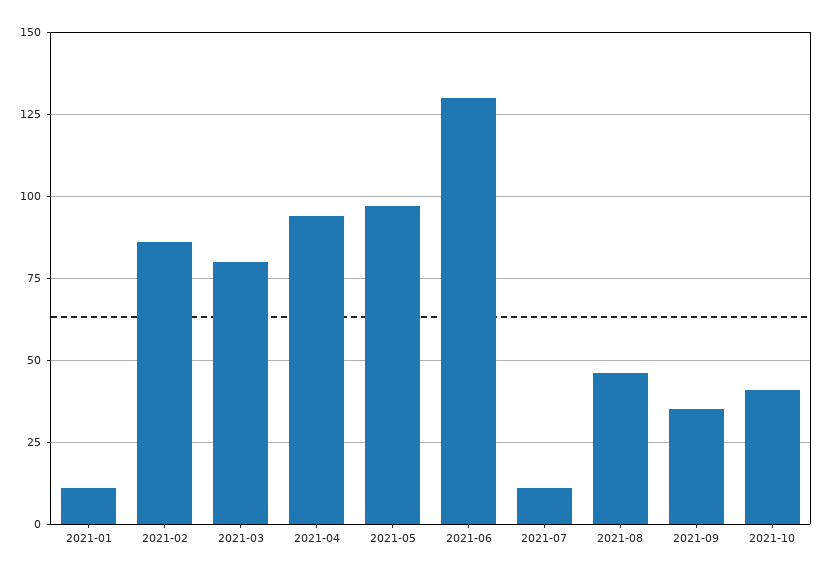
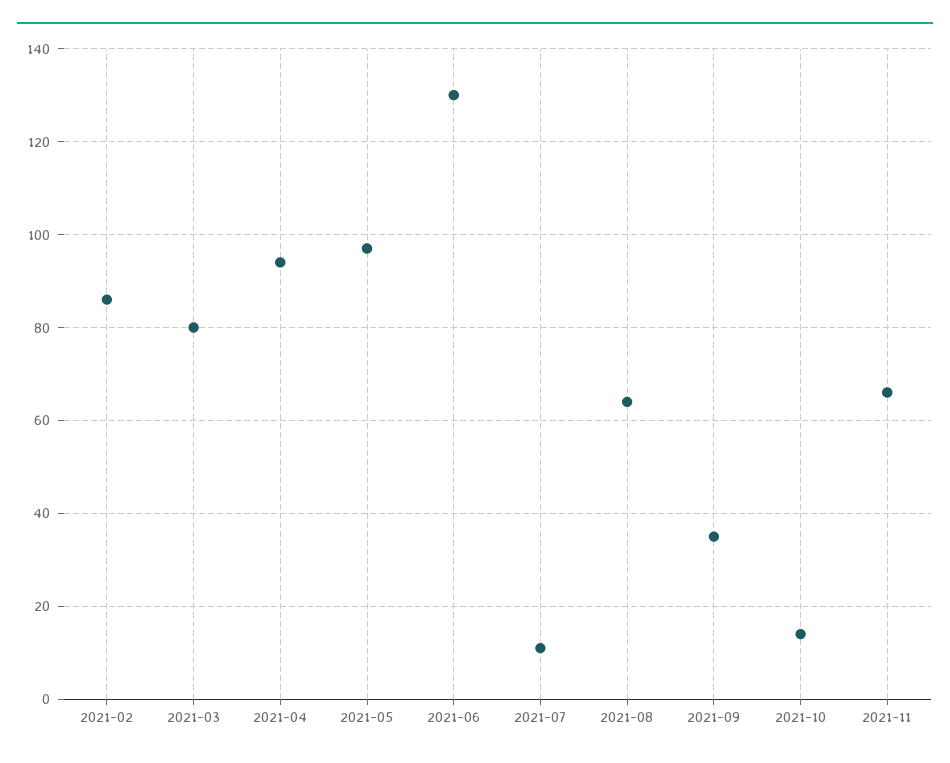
2021-01: 10 -> none
2021-08: 45 -> 65
2021-10: 40 -> 15
2021-11: none -> 65

